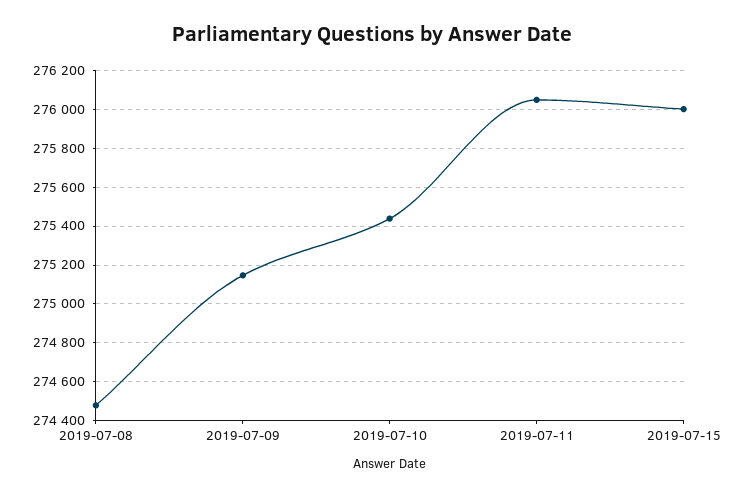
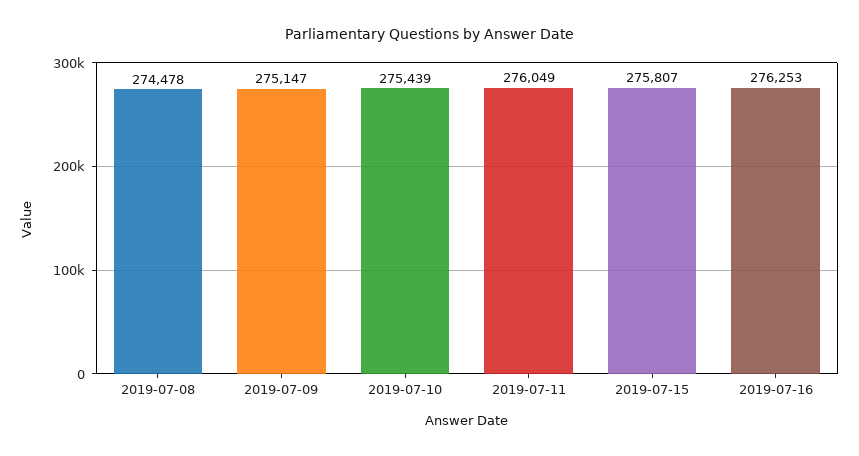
2019-07-15: 276000 -> 275807
2019-07-16: none -> 276253

